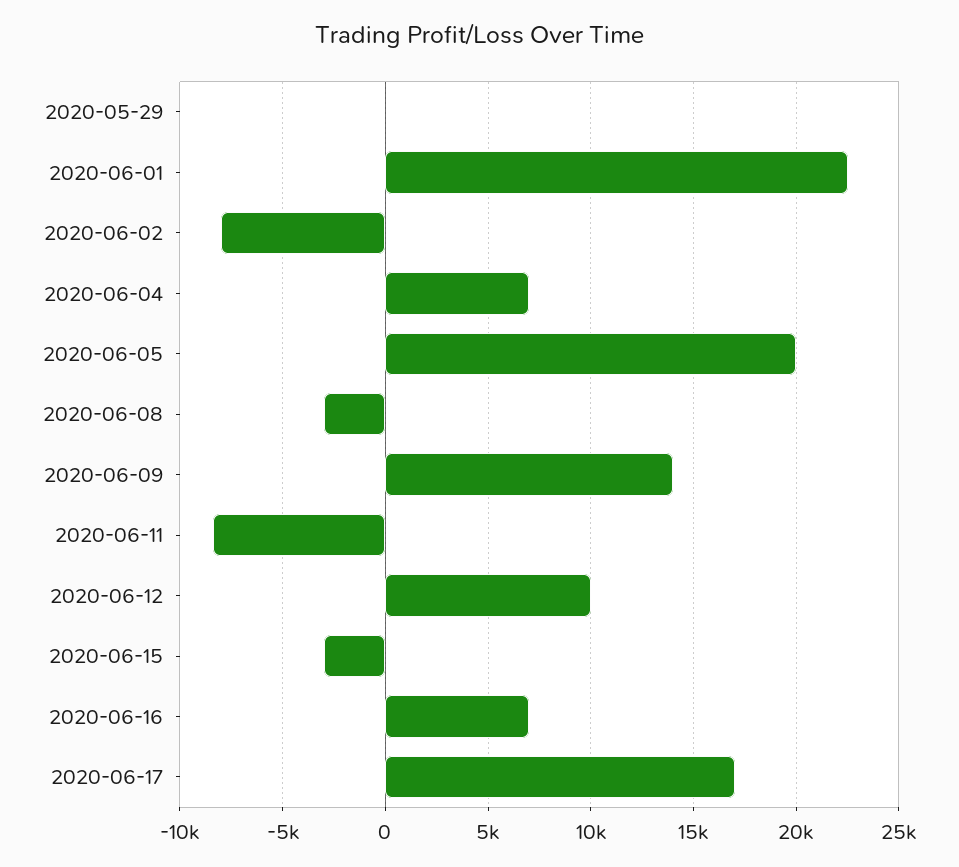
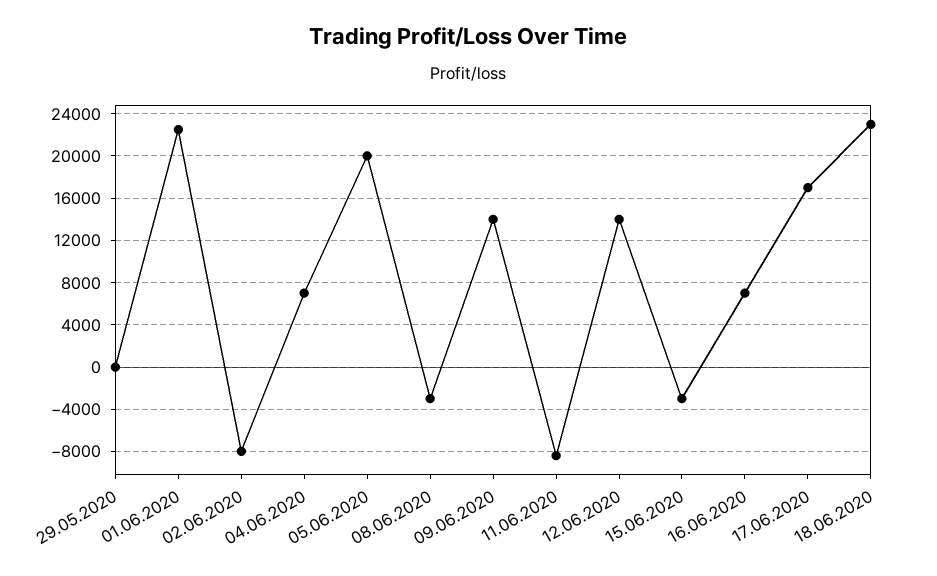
2020-06-12: 10000 -> 14000
18.06.2020: none -> 23000

